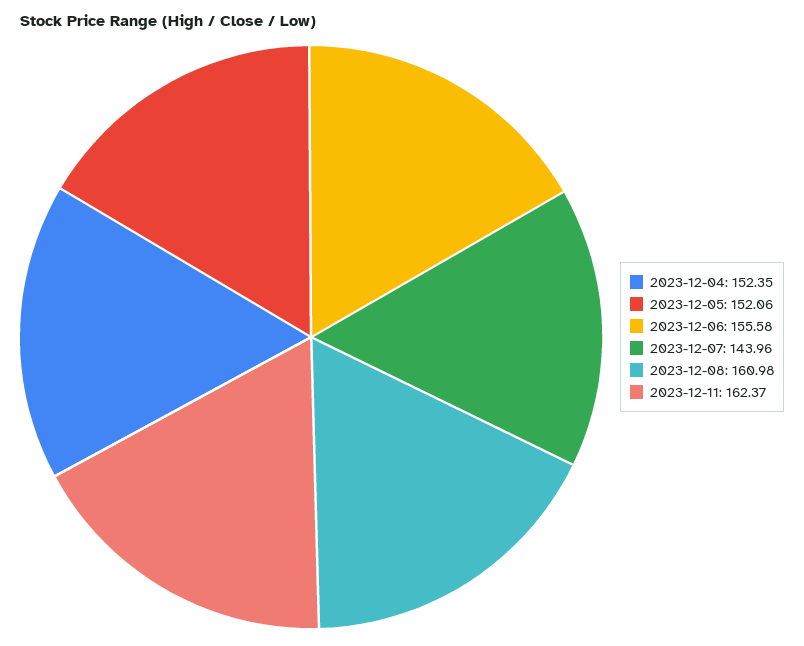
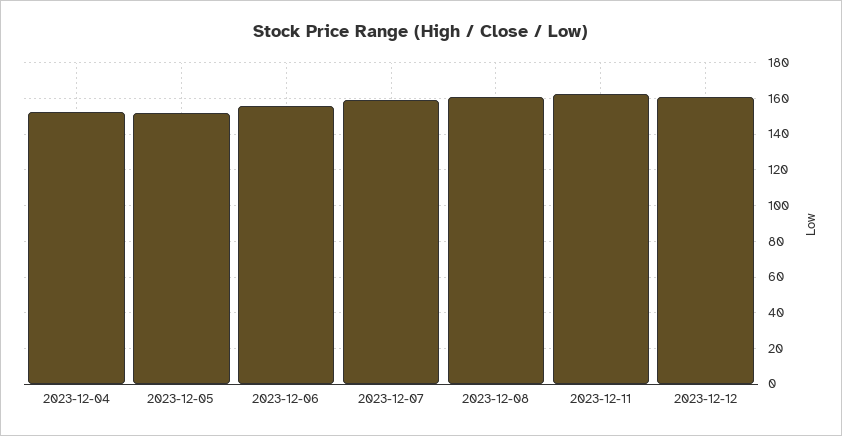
2023-12-07: 143.96 -> 160
2023-12-12: none -> 160

